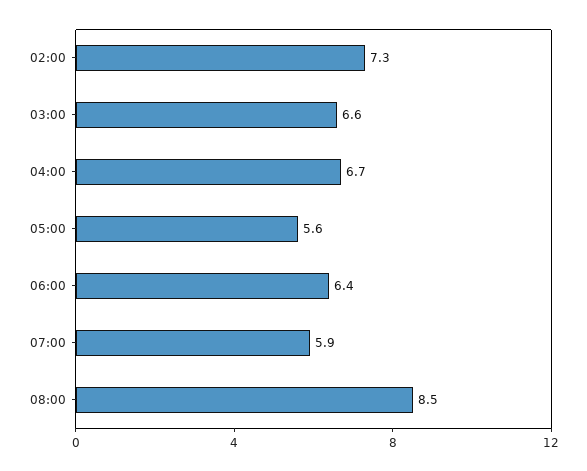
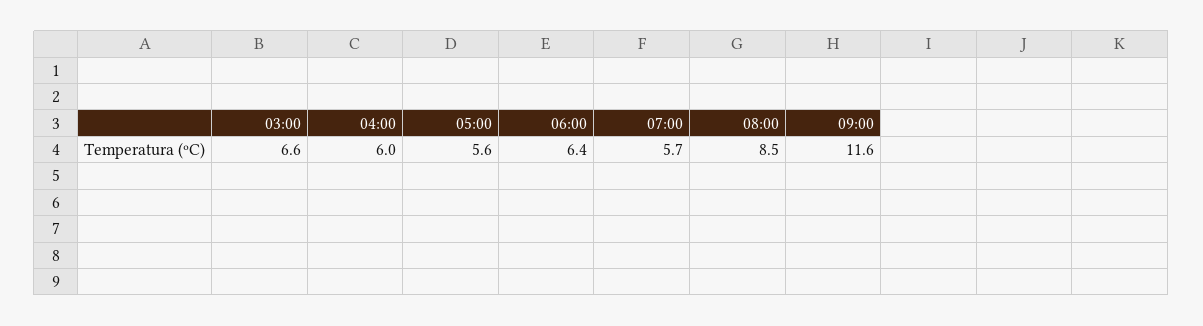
02:00: 7.3 -> none
04:00: 6.7 -> 6
07:00: 5.9 -> 5.7
09:00: none -> 11.6

